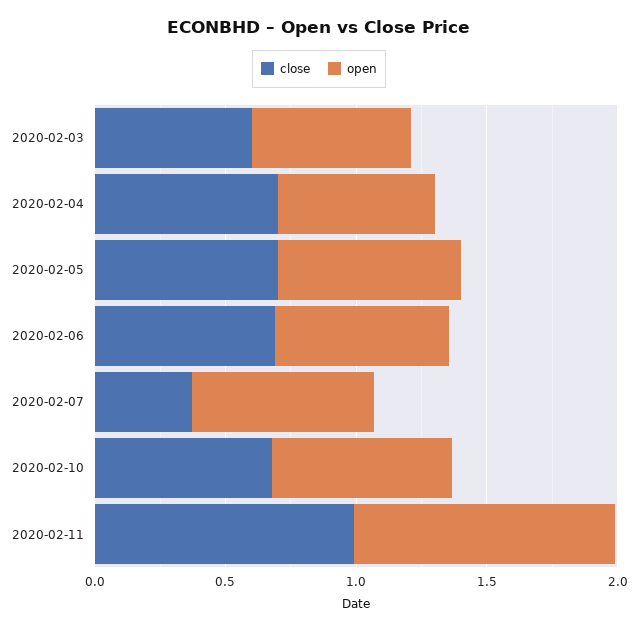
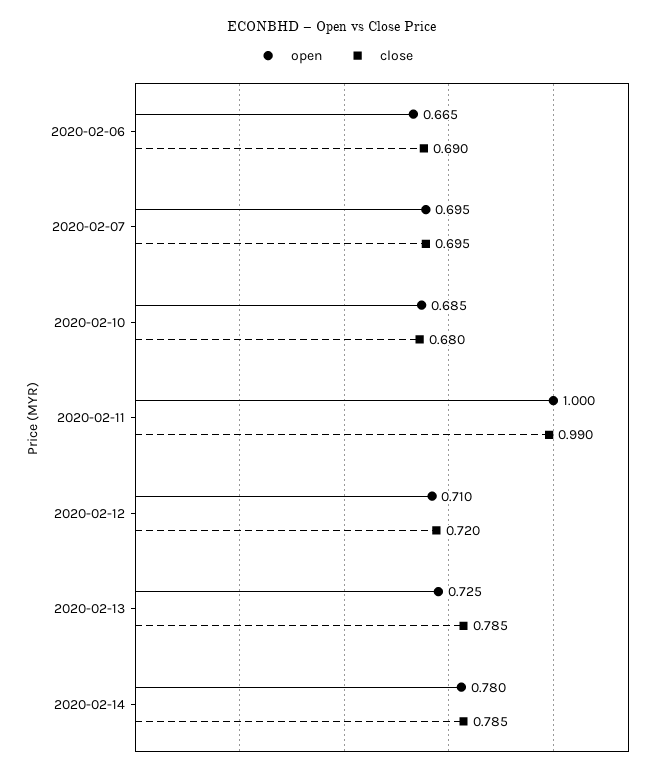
close, 2020-02-03: 0.6 -> none
open, 2020-02-03: 0.6 -> none
close, 2020-02-04: 0.7 -> none
open, 2020-02-04: 0.6 -> none
close, 2020-02-05: 0.7 -> none
open, 2020-02-05: 0.7 -> none
close, 2020-02-07: 0.4 -> 0.695
open, 2020-02-12: none -> 0.71
close, 2020-02-12: none -> 0.72
open, 2020-02-13: none -> 0.725
close, 2020-02-13: none -> 0.785
open, 2020-02-14: none -> 0.78
close, 2020-02-14: none -> 0.785

